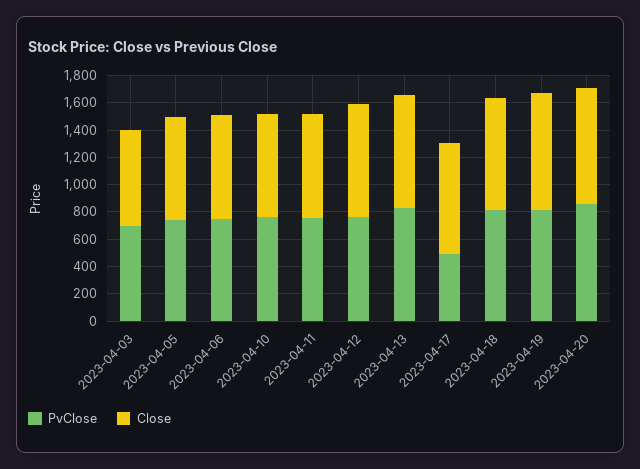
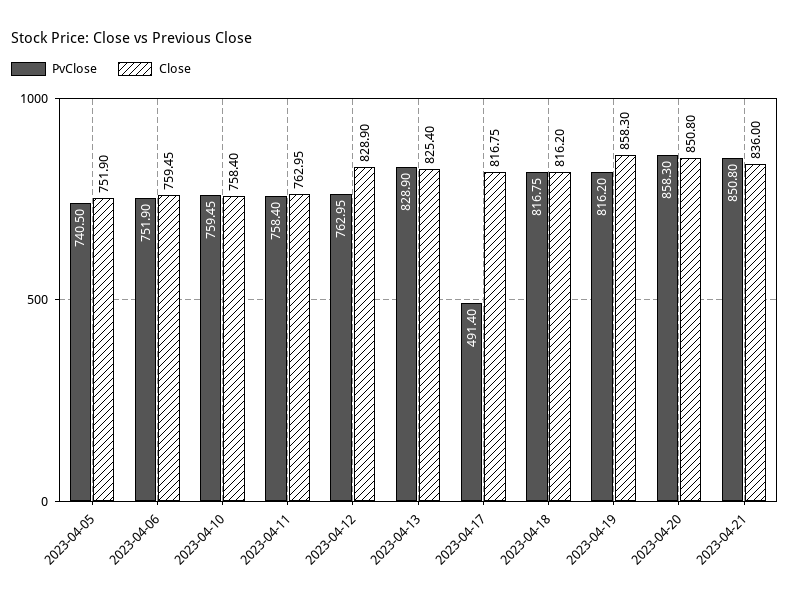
PvClose, 2023-04-03: 700 -> none
Close, 2023-04-03: 700 -> none
PvClose, 2023-04-21: none -> 850.8
Close, 2023-04-21: none -> 836

